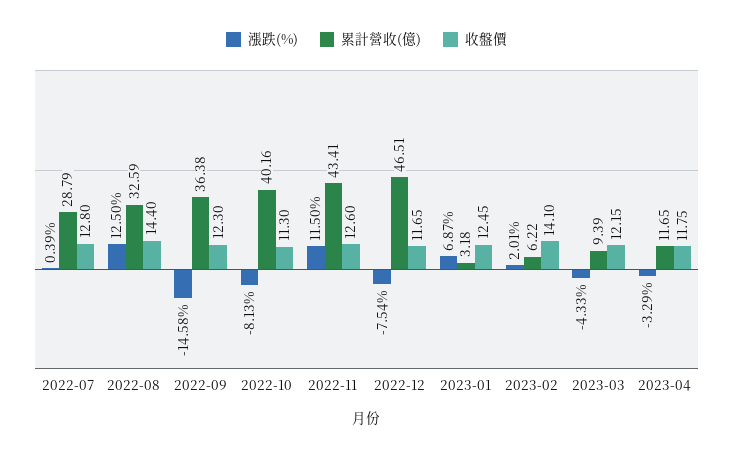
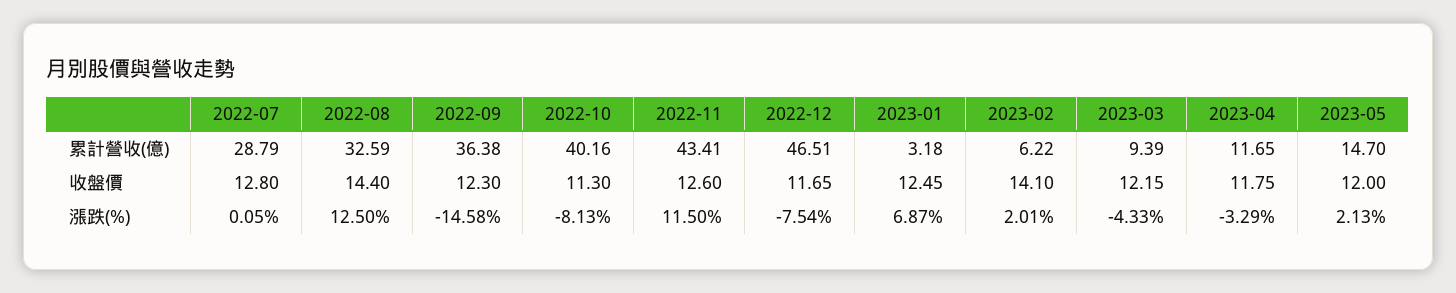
漲跌(%), 2022-07: 0.39 -> 0.05
累計營收(億), 2023-05: none -> 14.7
收盤價, 2023-05: none -> 12
漲跌(%), 2023-05: none -> 2.13

